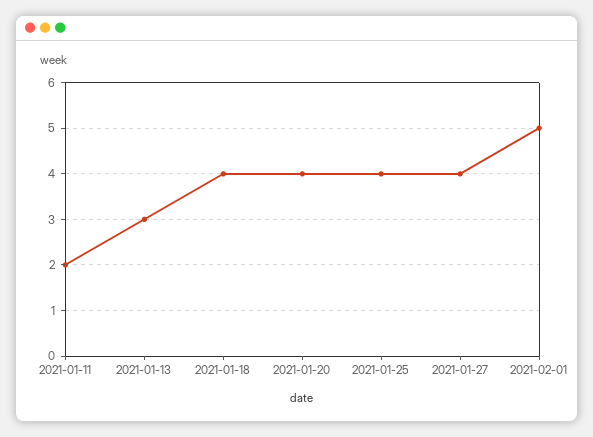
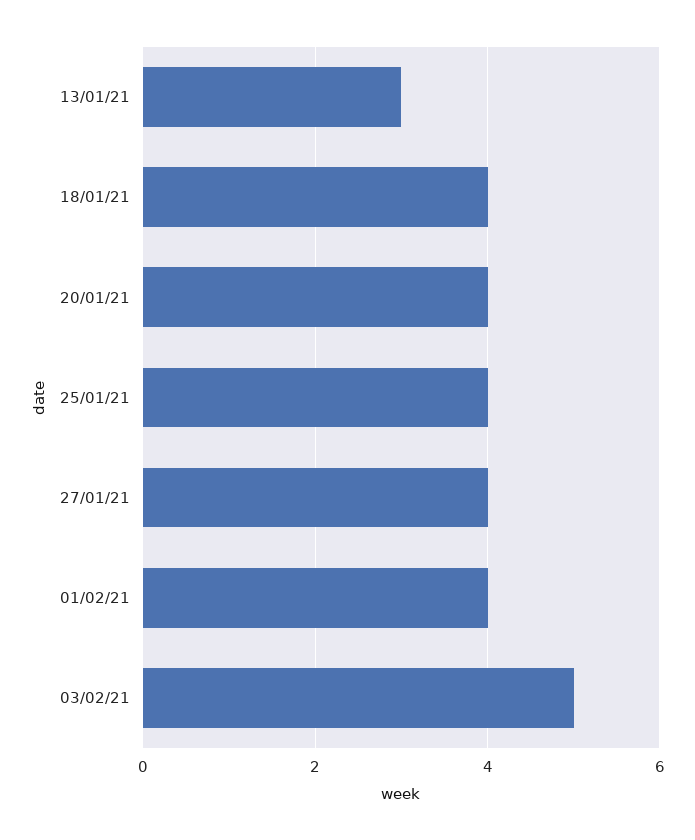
2021-01-11: 2 -> none
2021-02-01: 5 -> 4
03/02/21: none -> 5

